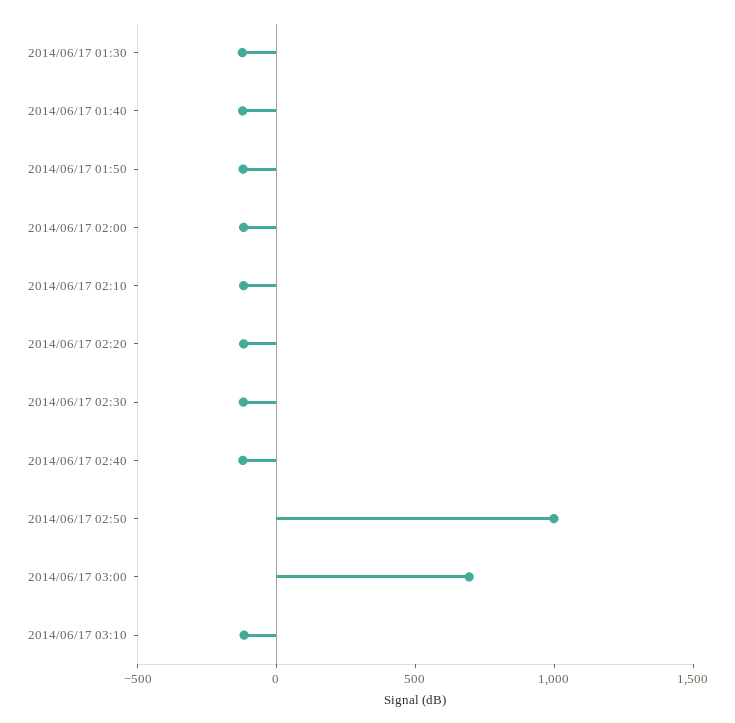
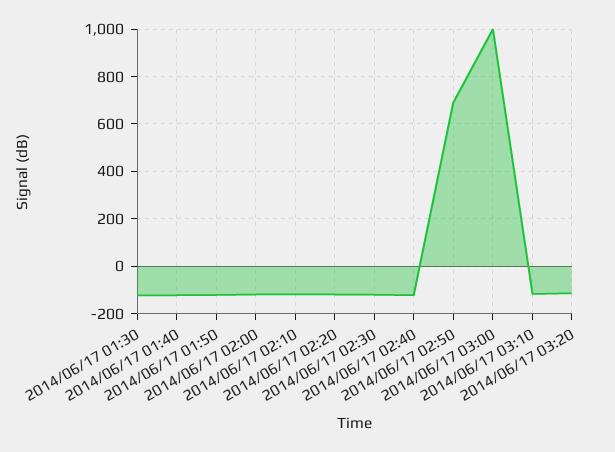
2014/06/17 02:50: 1000 -> 700
2014/06/17 03:00: 700 -> 1000
2014/06/17 03:20: none -> -100

